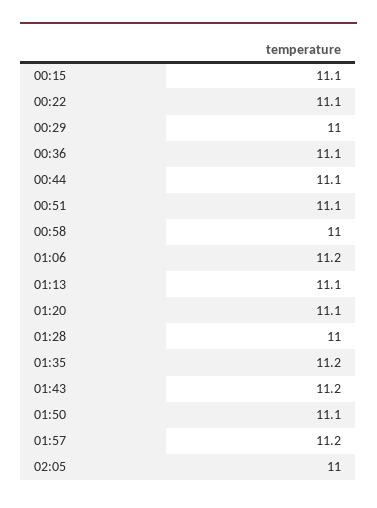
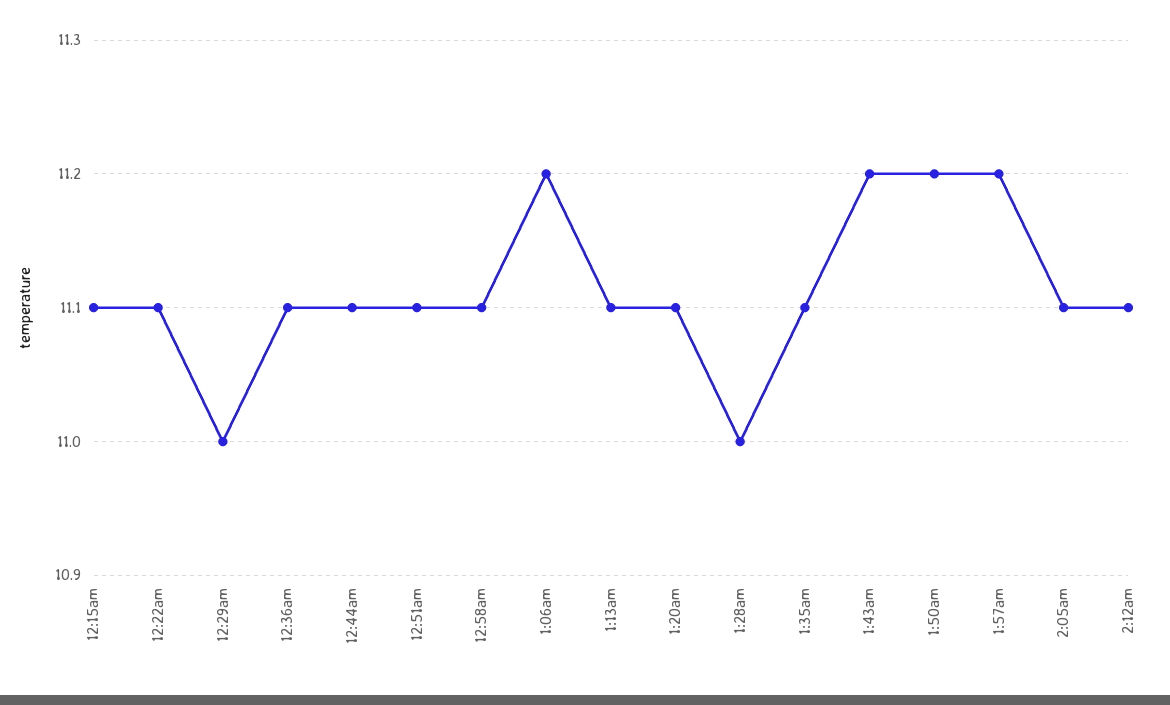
00:58: 11 -> 11.1
01:35: 11.2 -> 11.1
01:50: 11.1 -> 11.2
02:05: 11 -> 11.1
2:12am: none -> 11.1

